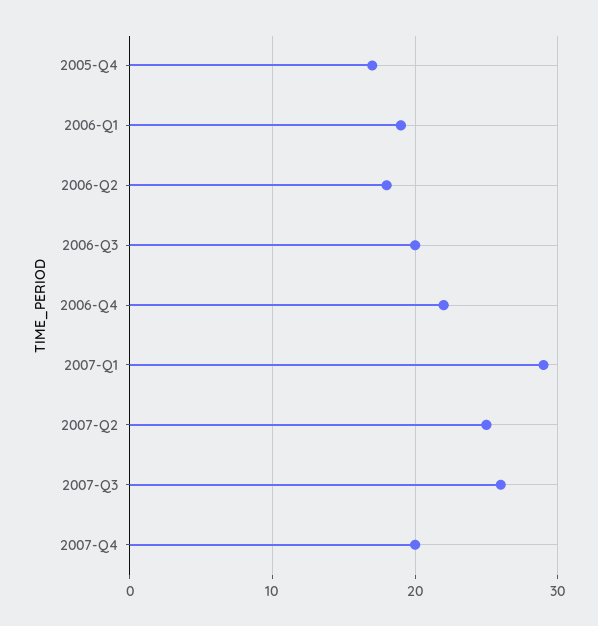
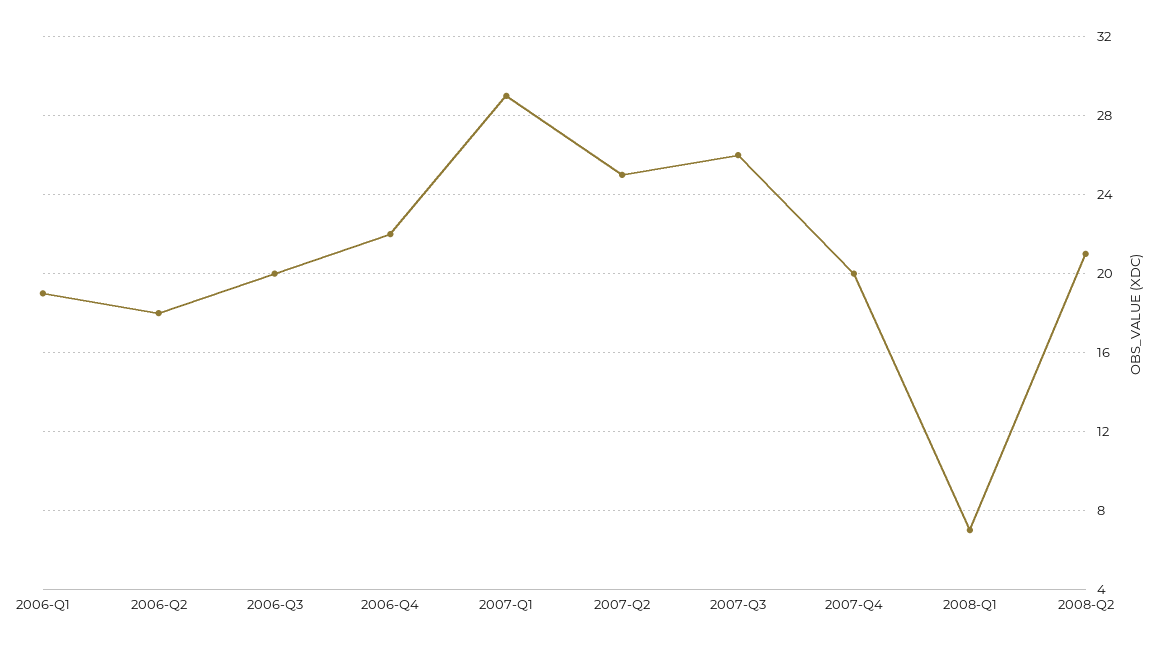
2005-Q4: 17 -> none
2008-Q1: none -> 7
2008-Q2: none -> 21

